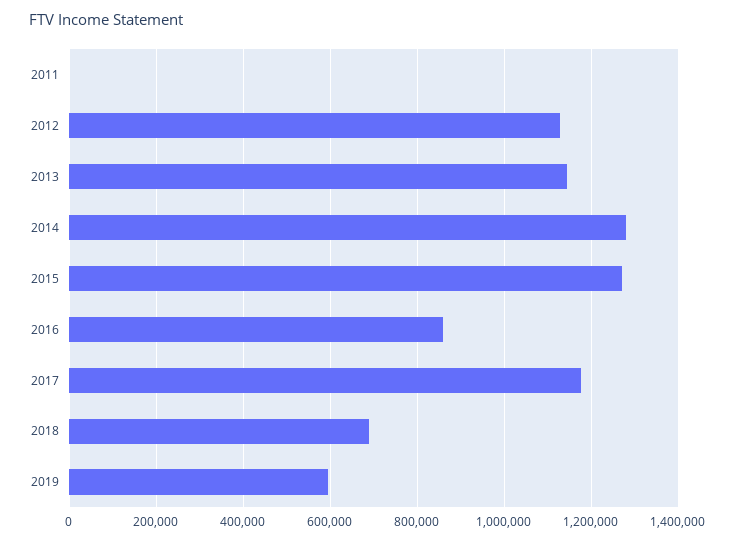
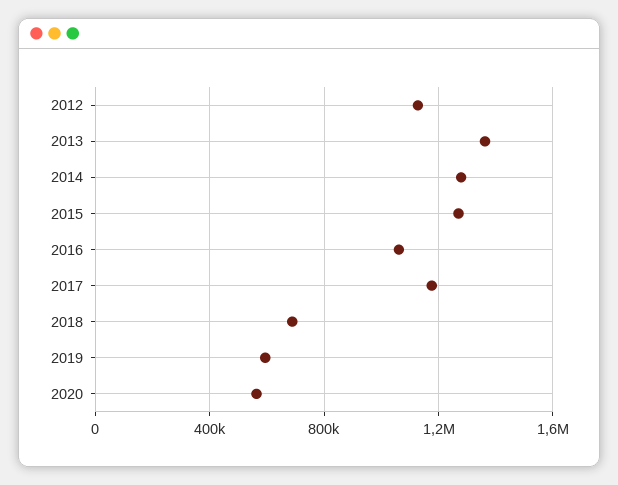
2011: 0 -> none
2013: 1140000 -> 1350000
2016: 860000 -> 1050000
2020: none -> 550000

